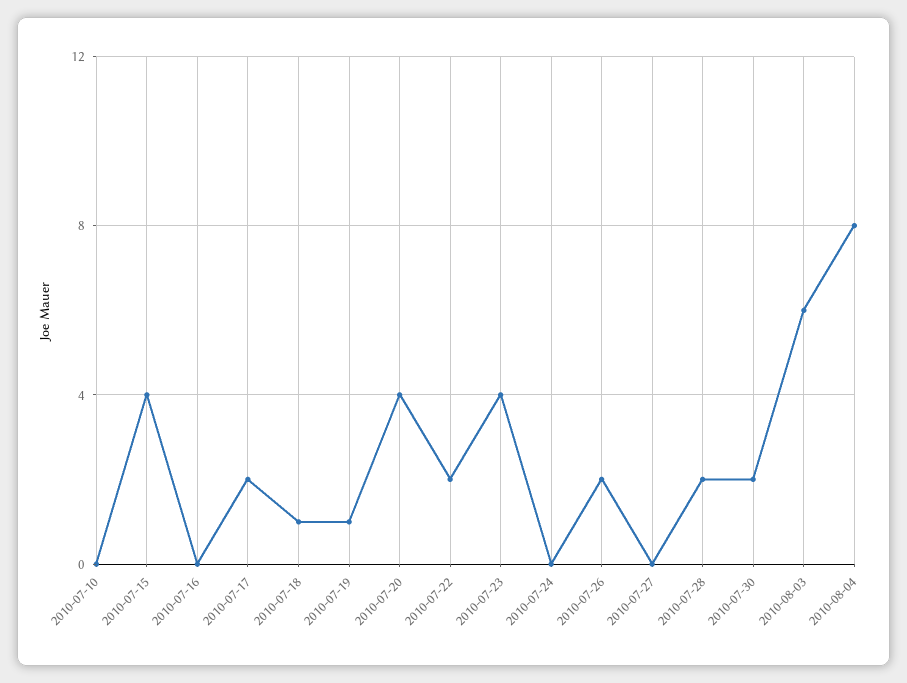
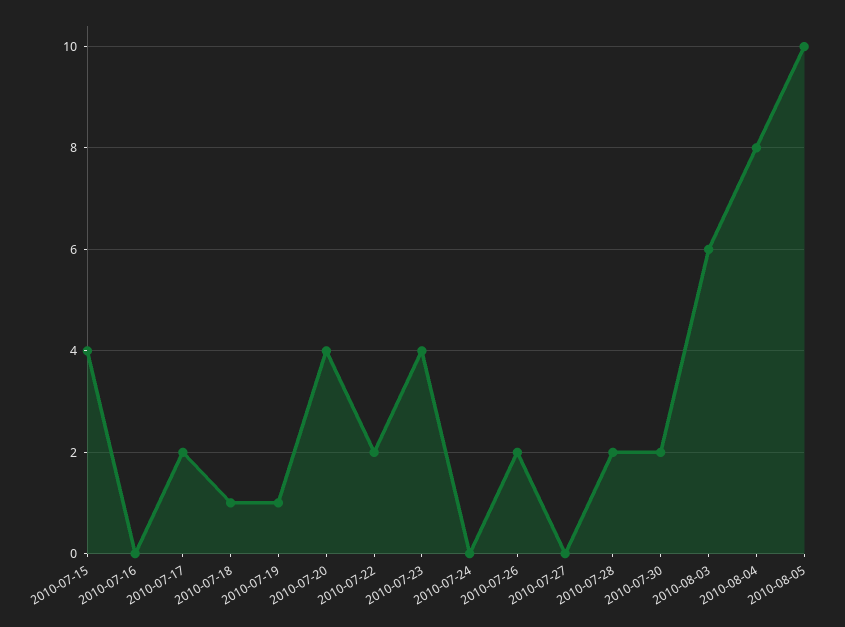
2010-07-10: 0 -> none
2010-08-05: none -> 10

